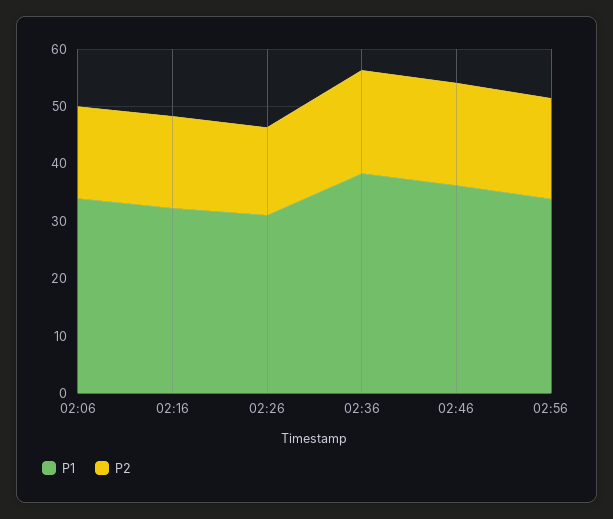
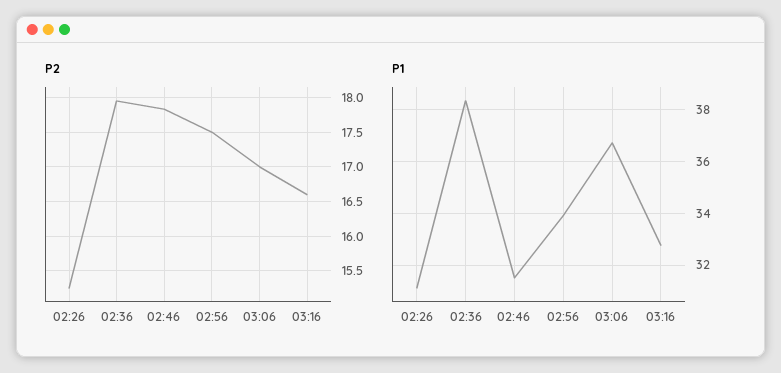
P1, 02:06: 34 -> none
P2, 02:06: 16 -> none
P1, 02:16: 32 -> none
P2, 02:16: 16 -> none
P1, 02:46: 36 -> 31.5
P2, 03:06: none -> 17
P2, 03:16: none -> 16.6
P1, 03:06: none -> 36.75
P1, 03:16: none -> 32.75

